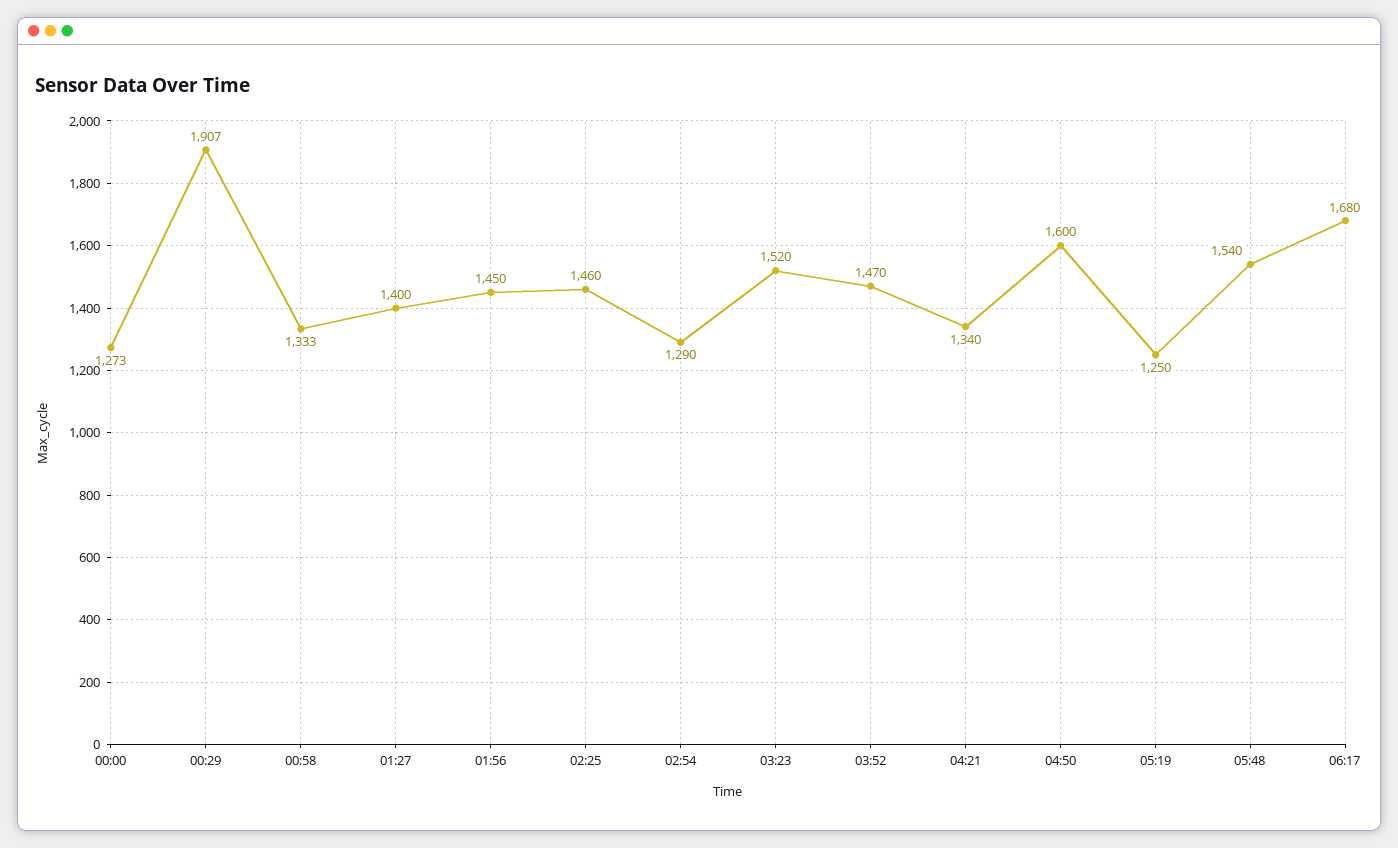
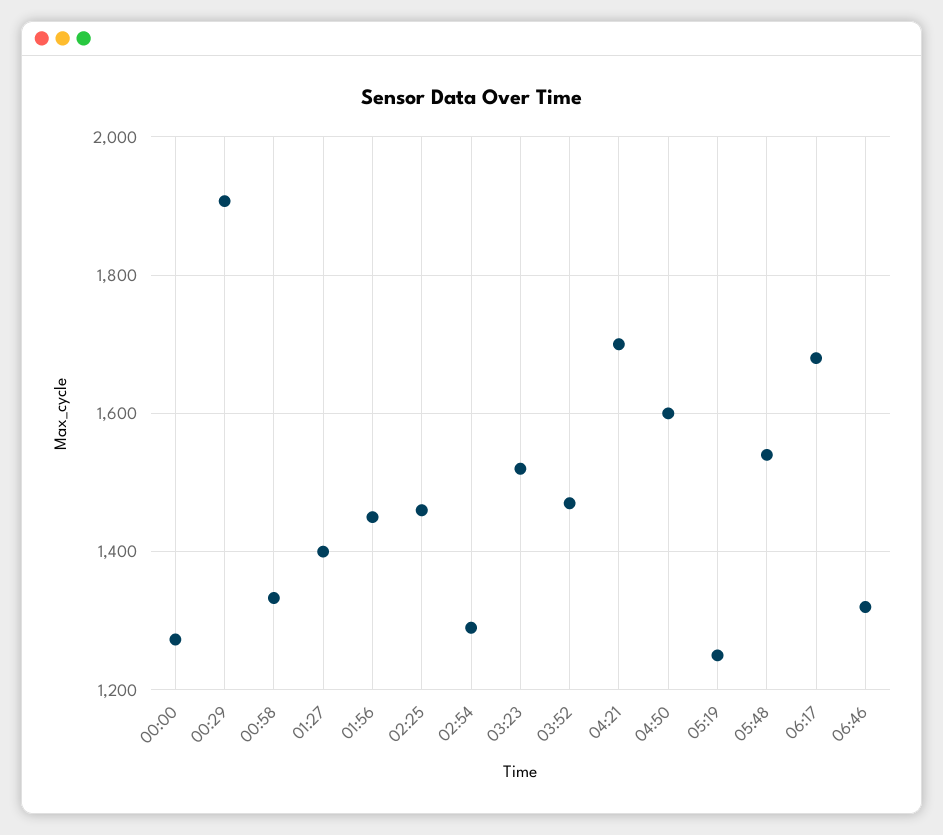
04:21: 1340 -> 1700
06:46: none -> 1320

